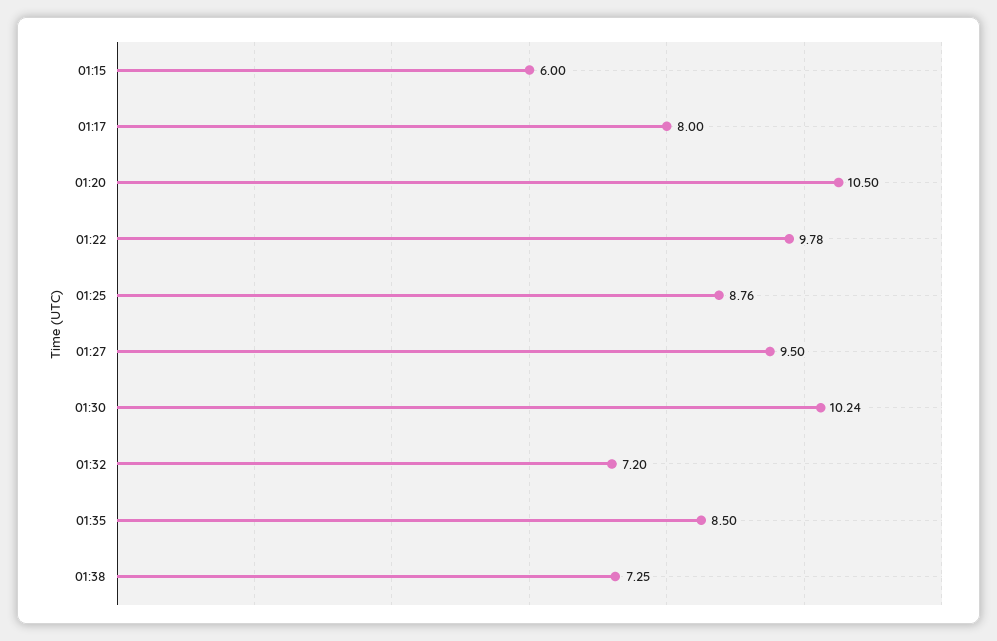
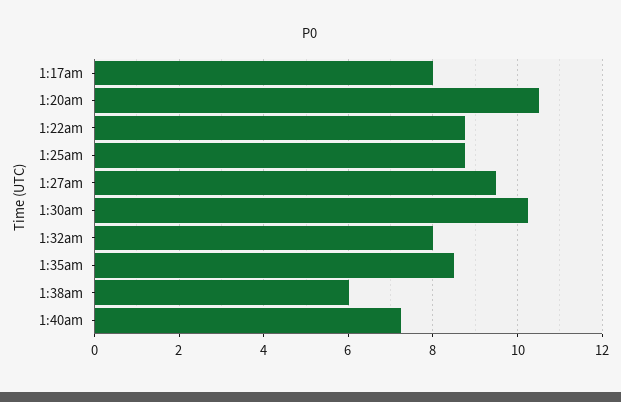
01:15: 6 -> none
01:22: 9.78 -> 8.8
01:32: 7.2 -> 8
01:38: 7.25 -> 6
1:40am: none -> 7.2

